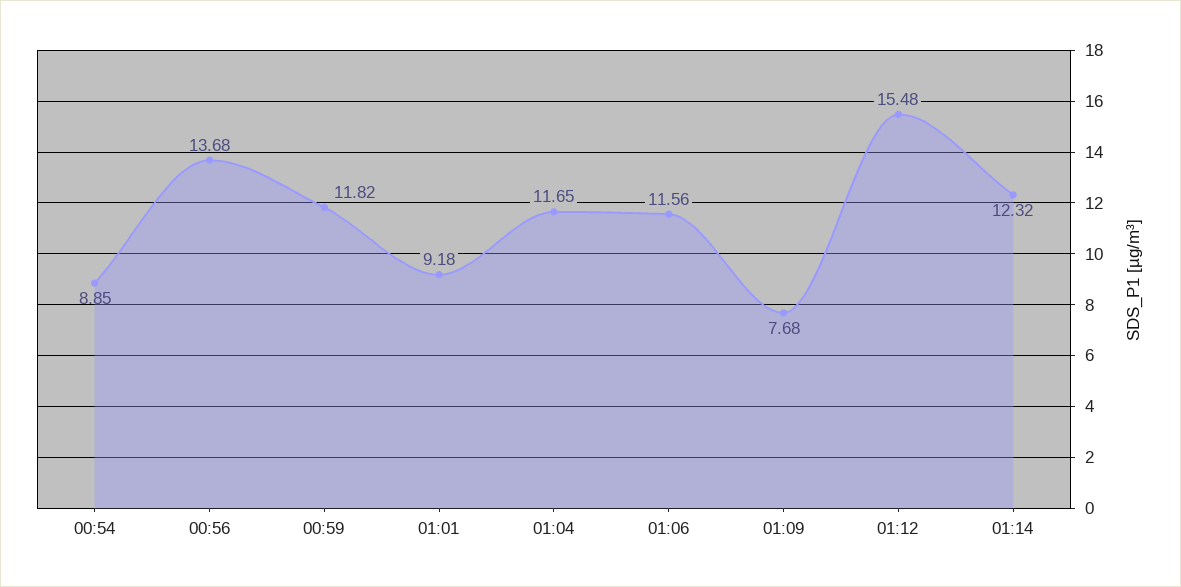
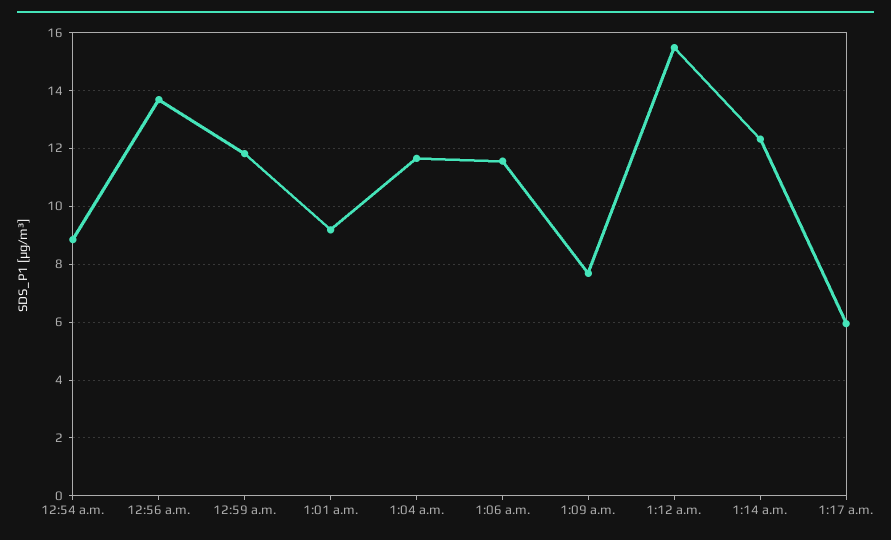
1:17 a.m.: none -> 6

